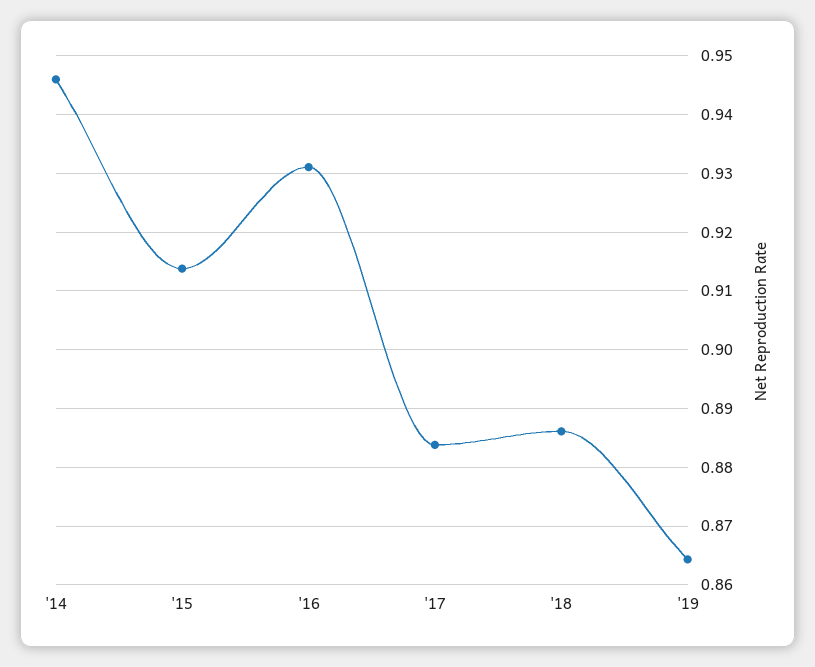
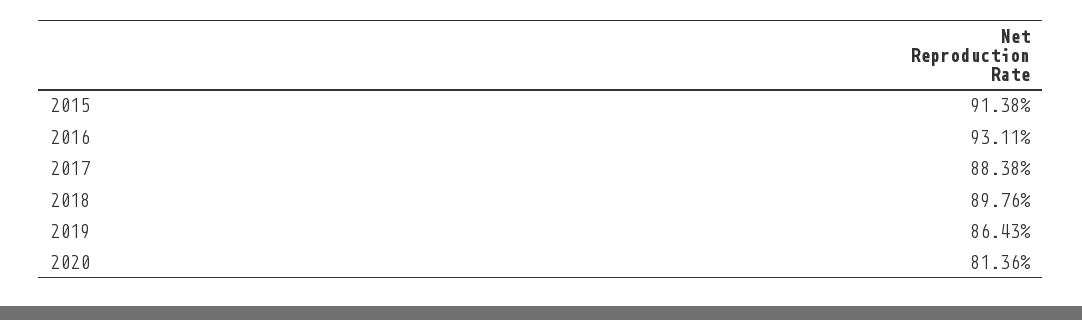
'14: 0.946 -> none
'18: 0.886 -> 0.8976
2020: none -> 0.8136

